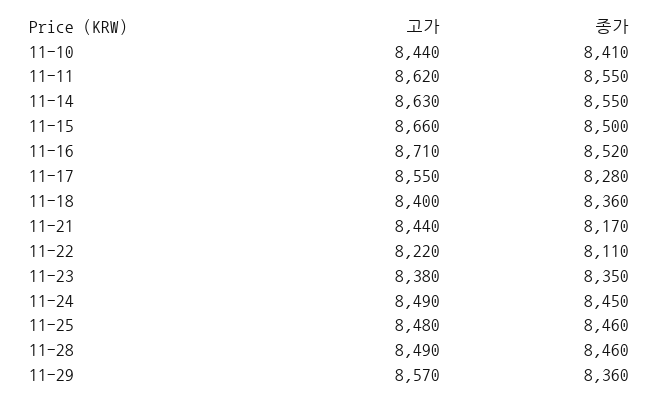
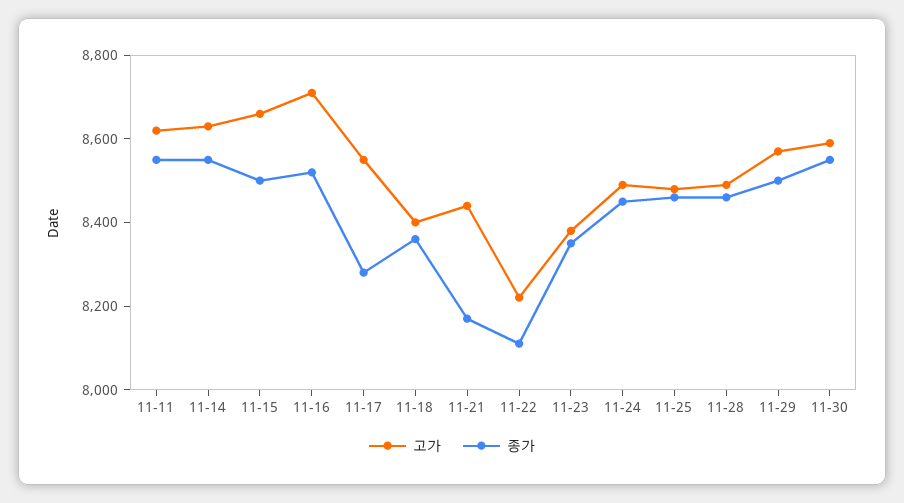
고가, 11-10: 8440 -> none
종가, 11-10: 8410 -> none
종가, 11-29: 8360 -> 8500
고가, 11-30: none -> 8600
종가, 11-30: none -> 8550

